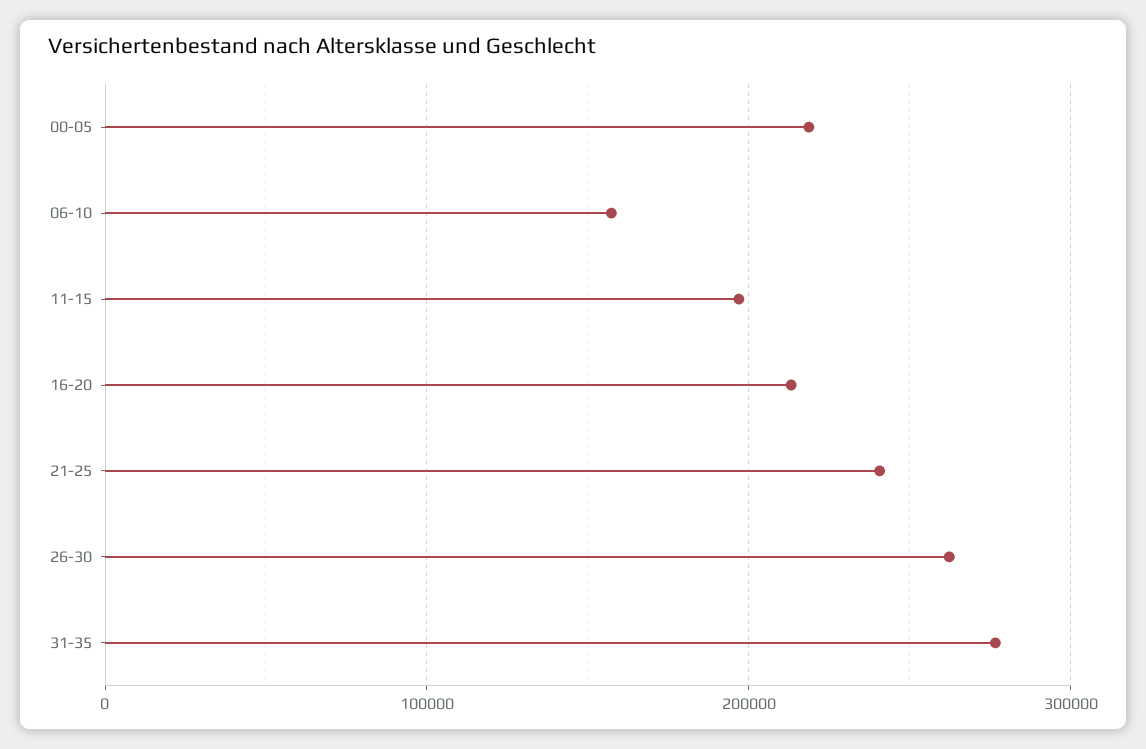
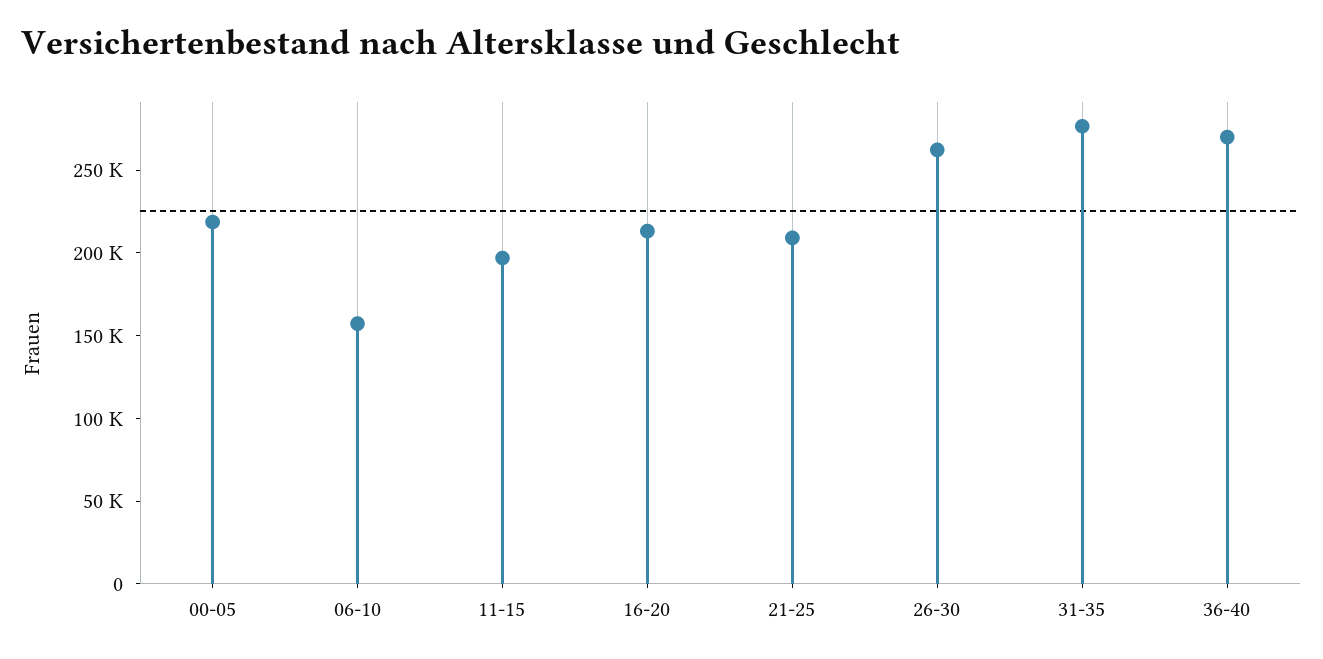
21-25: 240000 -> 210000
36-40: none -> 270000

